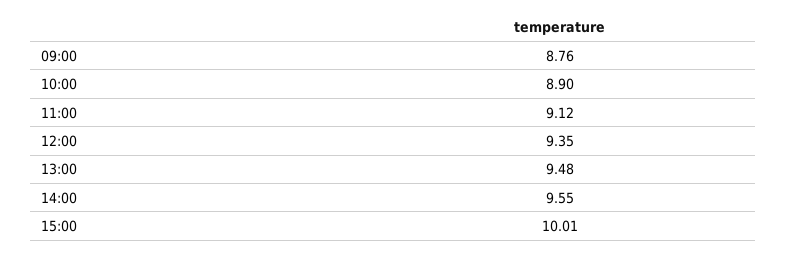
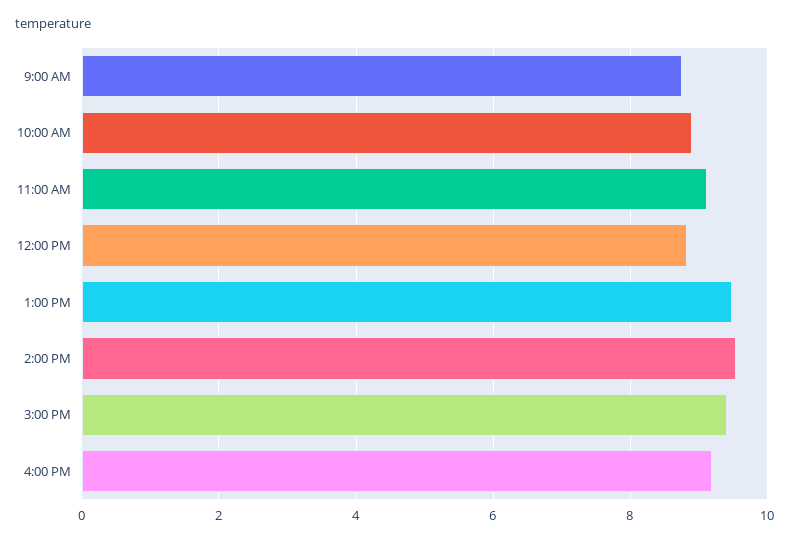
12:00: 9.35 -> 8.8
15:00: 10.01 -> 9.4
4:00 PM: none -> 9.2

